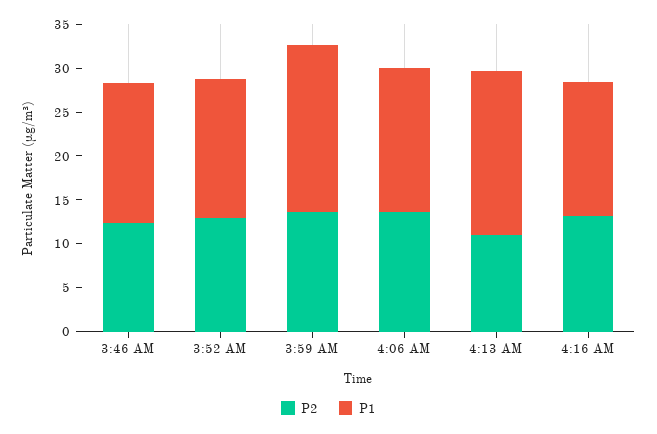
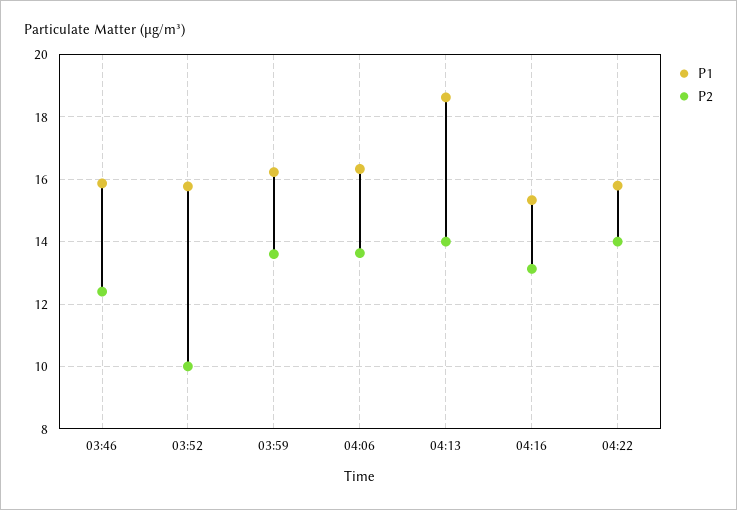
P2, 3:52 AM: 13 -> 10
P1, 3:59 AM: 19 -> 16.2
P2, 4:13 AM: 11 -> 14
P1, 04:22: none -> 15.8
P2, 04:22: none -> 14

